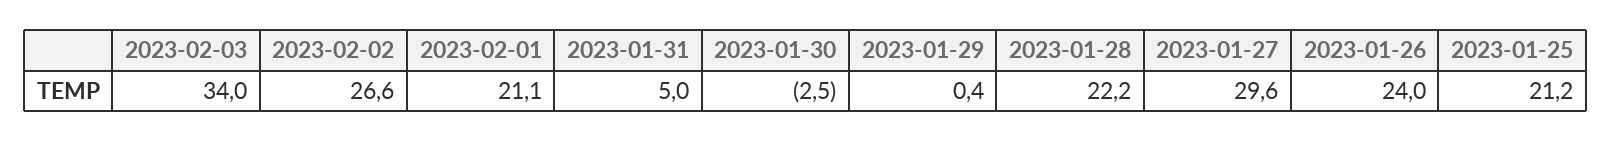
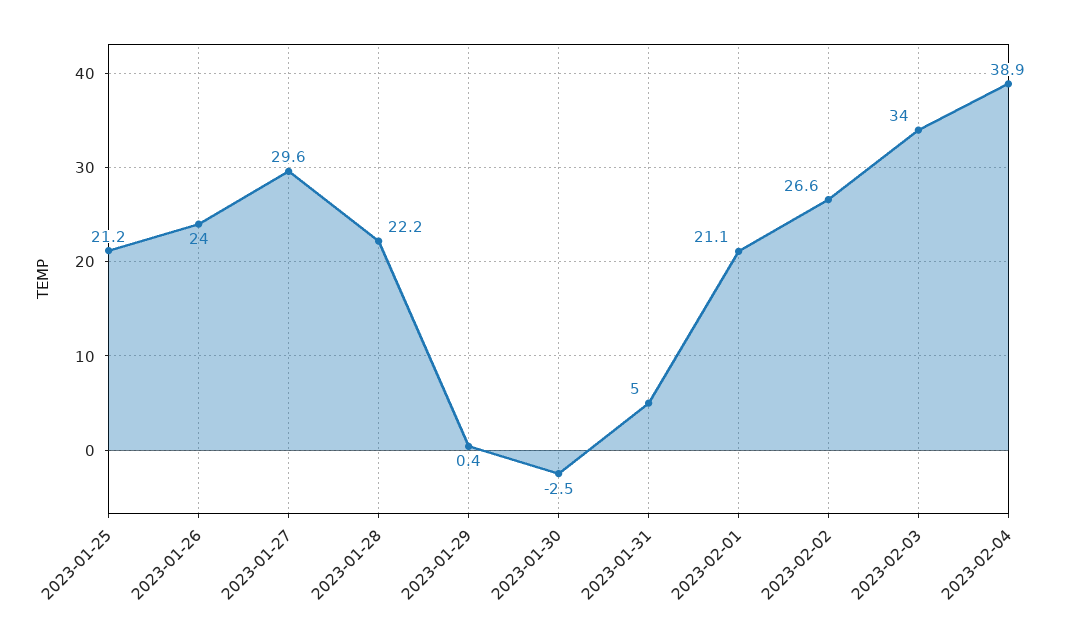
2023-02-04: none -> 38.9

